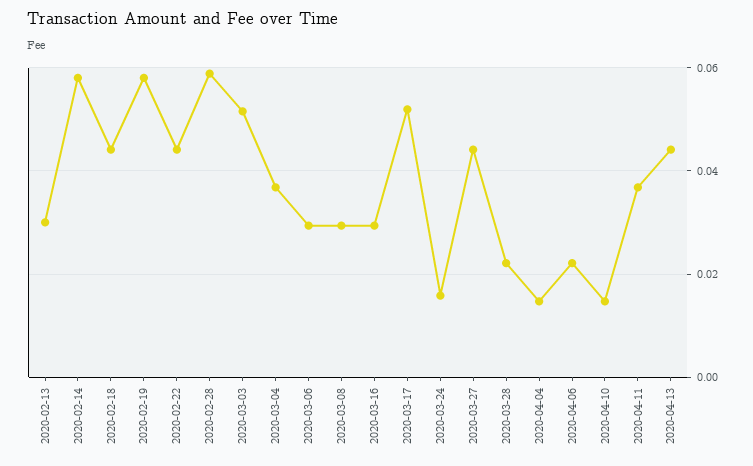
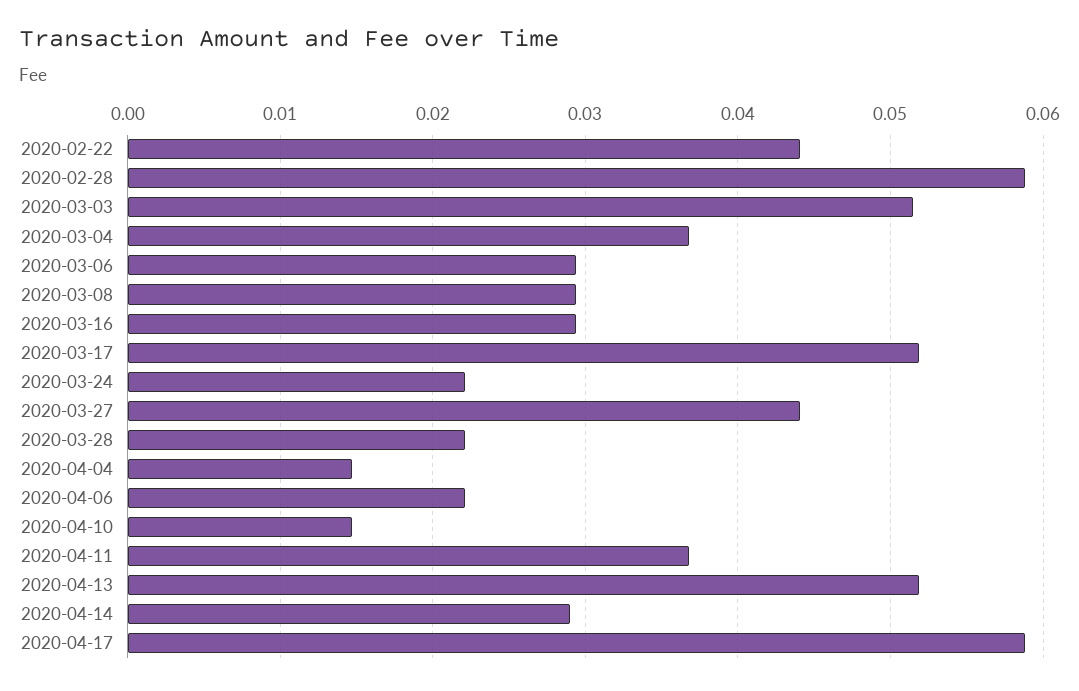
2020-02-13: 0.03 -> none
2020-02-14: 0.058 -> none
2020-02-18: 0.044 -> none
2020-02-19: 0.058 -> none
2020-03-24: 0.016 -> 0.022
2020-04-13: 0.044 -> 0.052
2020-04-14: none -> 0.029
2020-04-17: none -> 0.059

